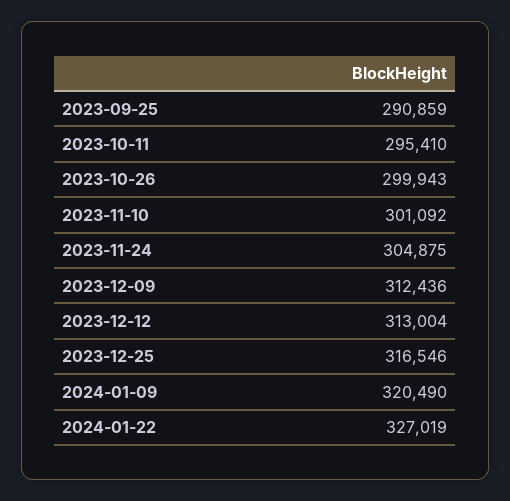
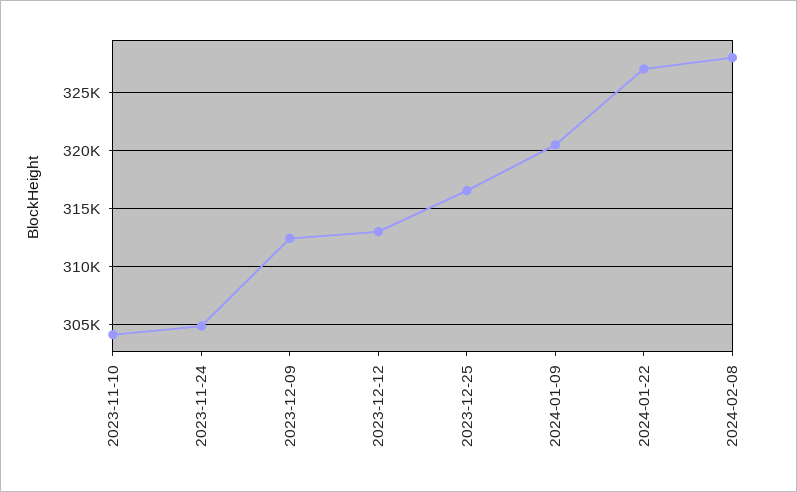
2023-09-25: 290859 -> none
2023-10-11: 295410 -> none
2023-10-26: 299943 -> none
2023-11-10: 301092 -> 304000
2024-02-08: none -> 328000

